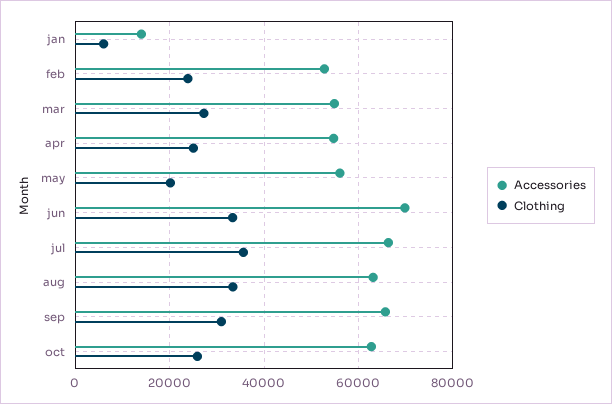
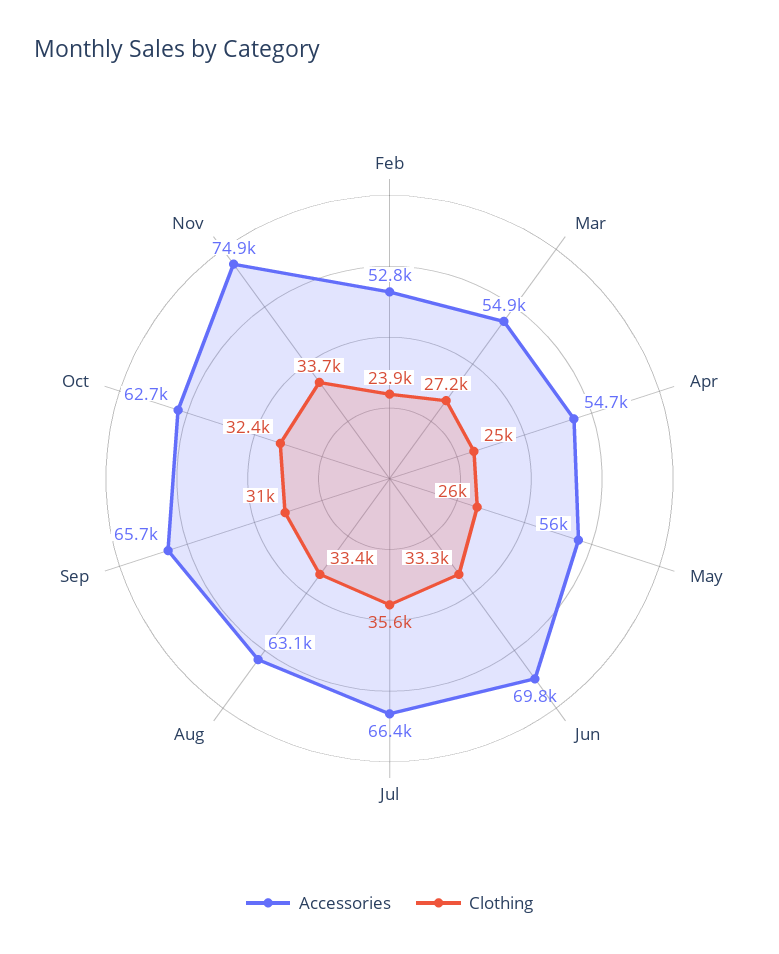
Accessories, jan: 14000 -> none
Clothing, jan: 6000 -> none
Clothing, may: 20000 -> 26000
Clothing, oct: 26000 -> 32400
Accessories, Nov: none -> 74900
Clothing, Nov: none -> 33700

